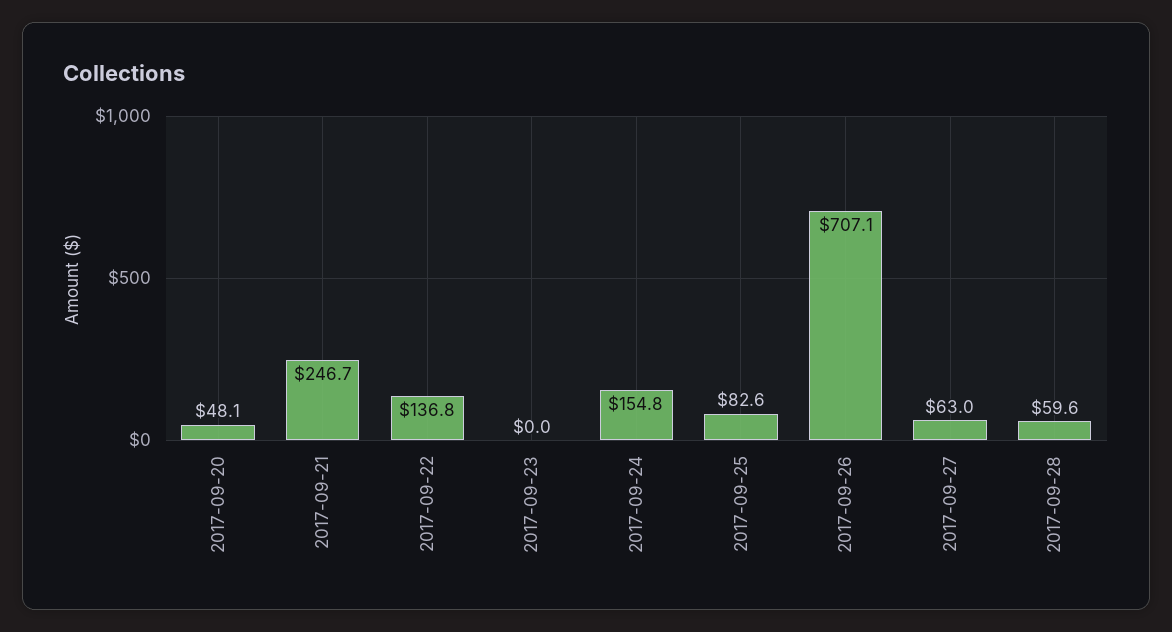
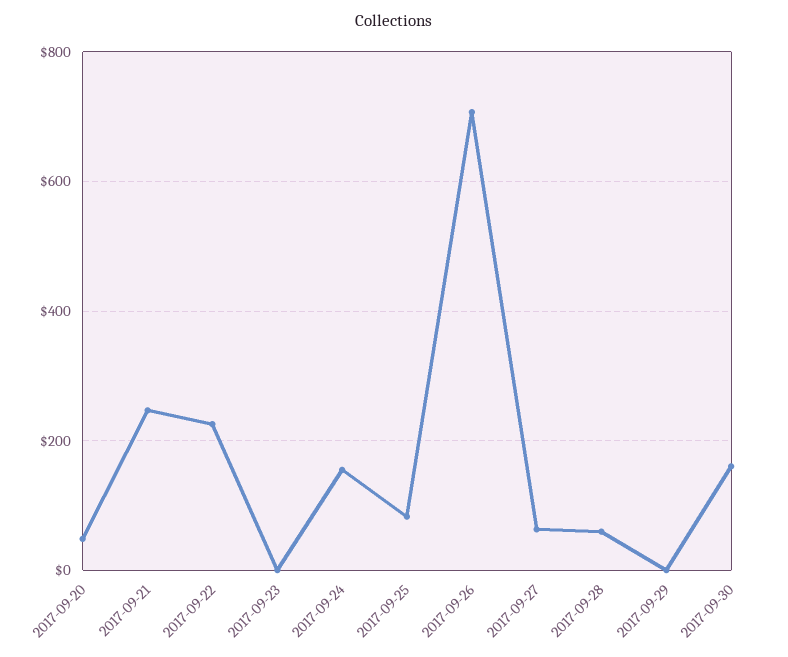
2017-09-22: 136.8 -> 220
2017-09-29: none -> 0
2017-09-30: none -> 160

